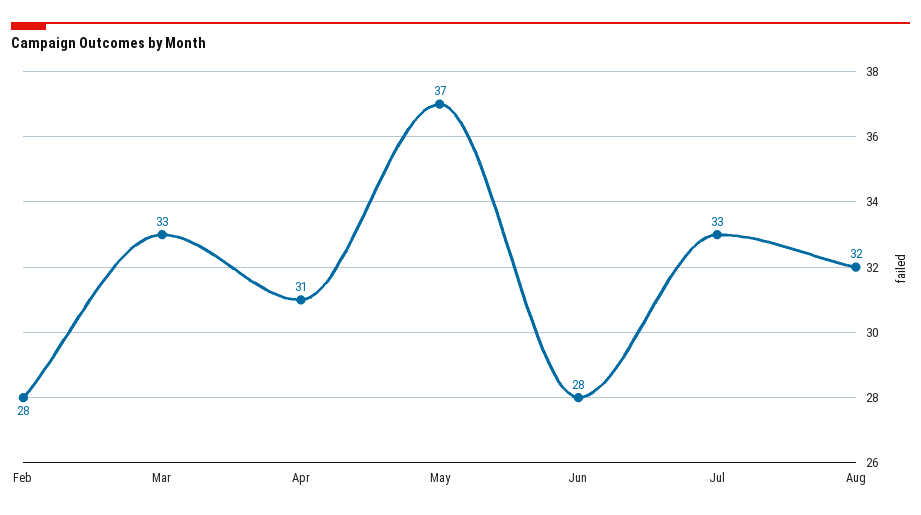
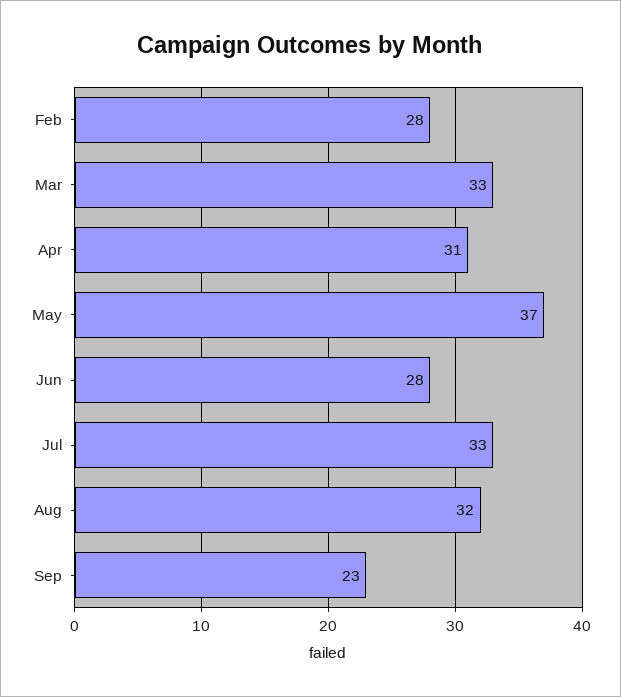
Sep: none -> 23

